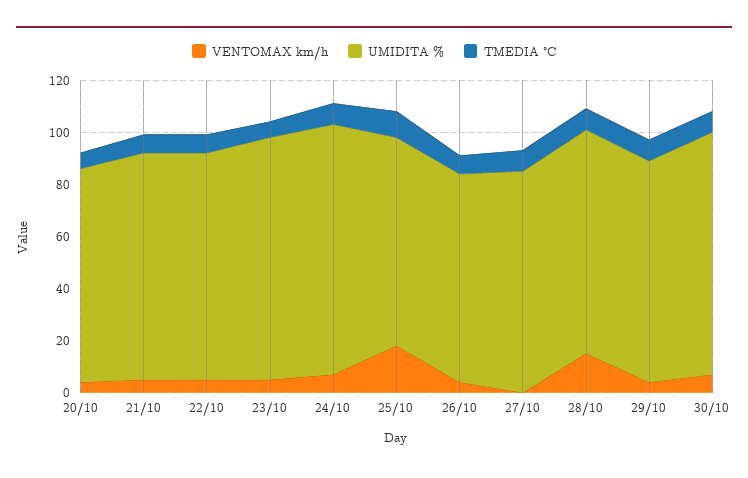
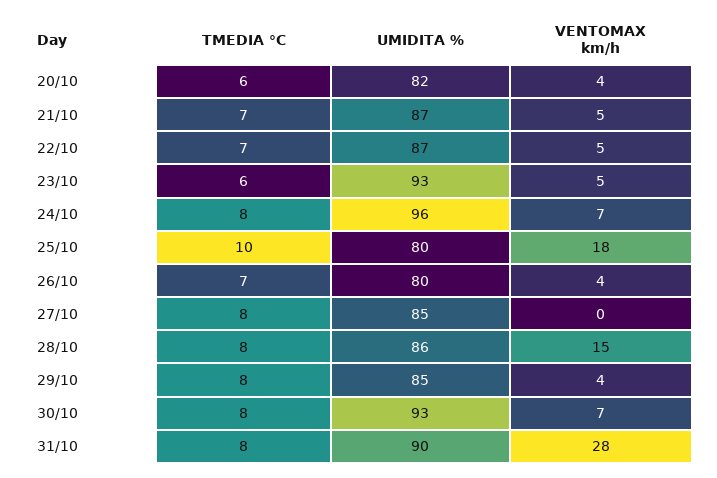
TMEDIA °C, 31/10: none -> 8
UMIDITA %, 31/10: none -> 90
VENTOMAX km/h, 31/10: none -> 28

